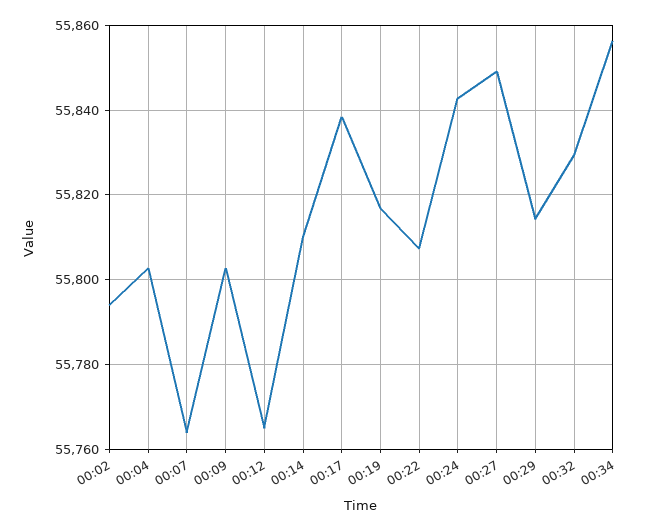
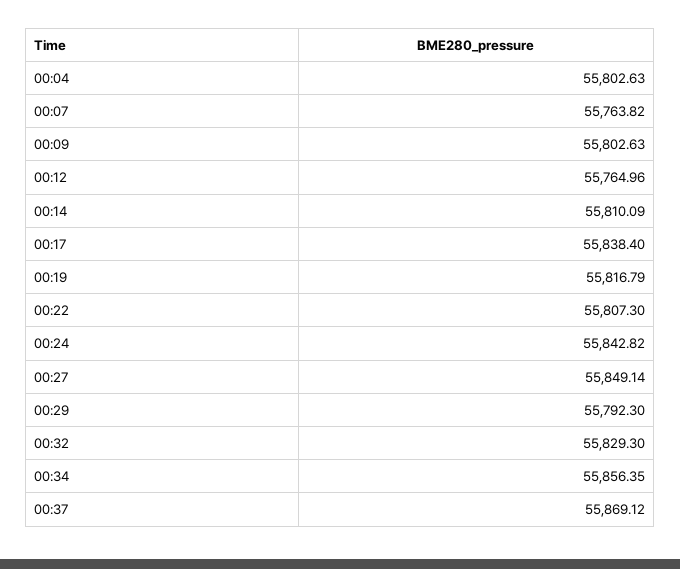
00:02: 55794 -> none
00:29: 55814 -> 55792.3
00:37: none -> 55869.12

